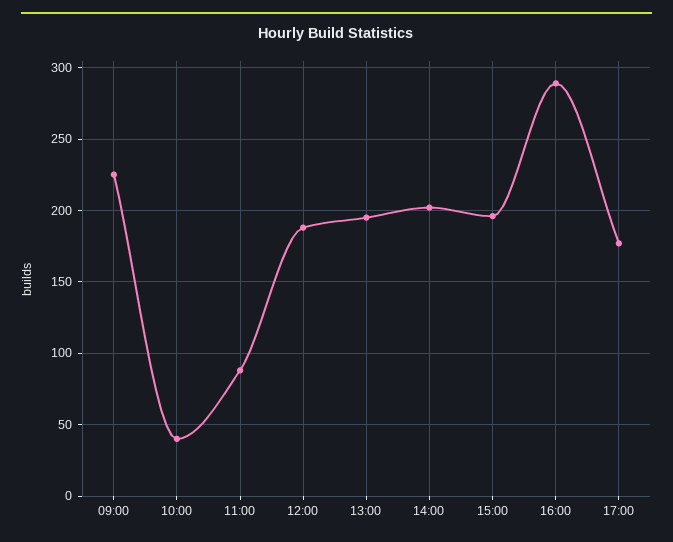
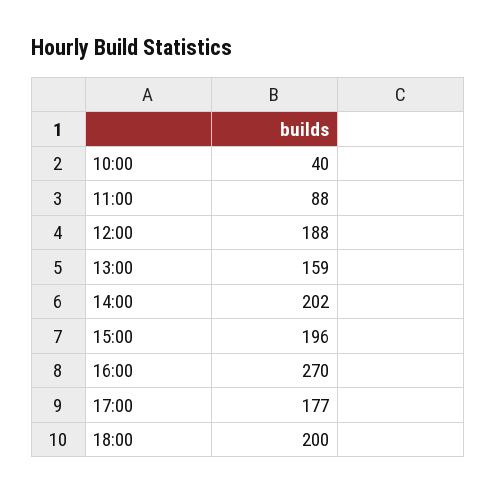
09:00: 225 -> none
13:00: 195 -> 159
16:00: 290 -> 270
18:00: none -> 200

